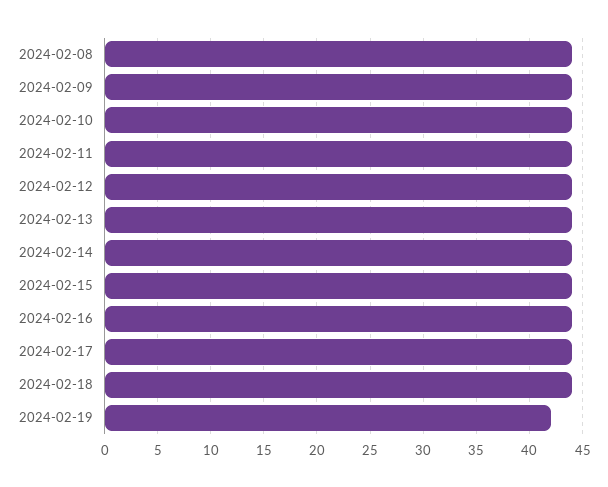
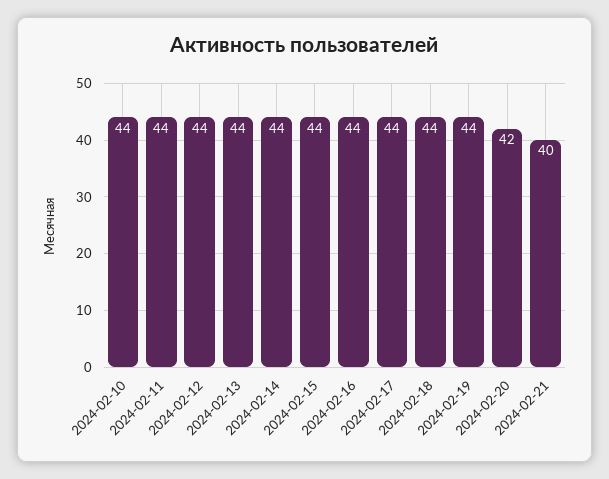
2024-02-08: 44 -> none
2024-02-09: 44 -> none
2024-02-19: 42 -> 44
2024-02-20: none -> 42
2024-02-21: none -> 40

